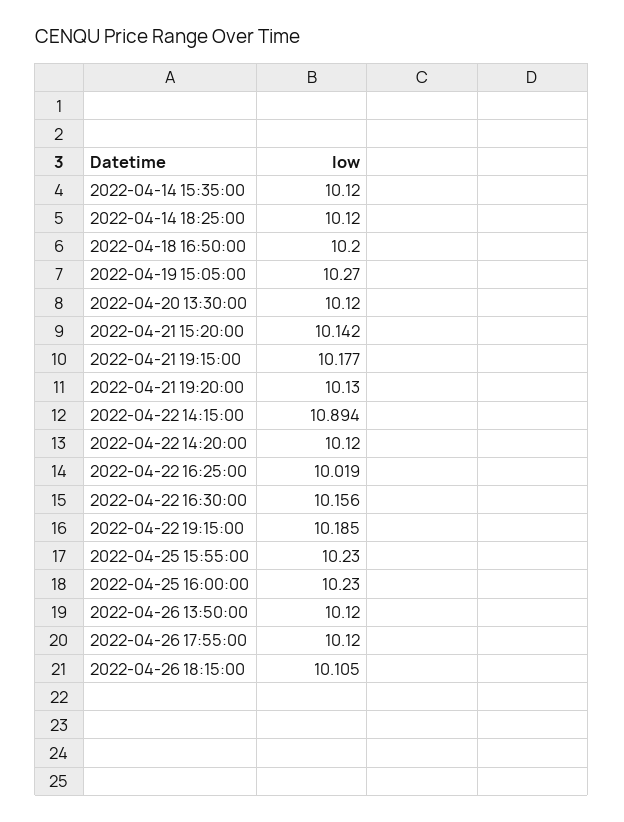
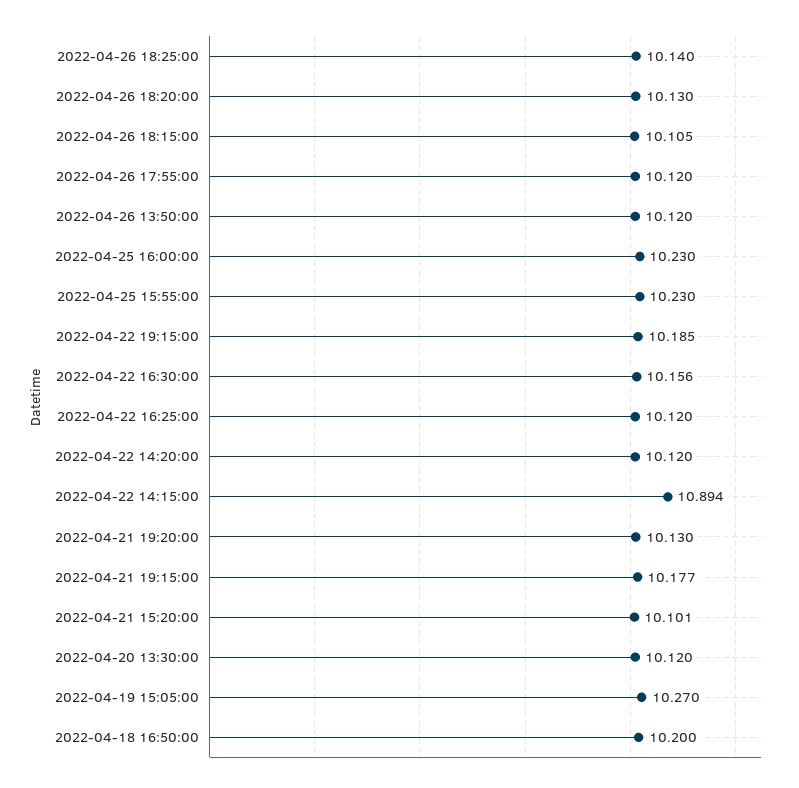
2022-04-14 15:35:00: 10.12 -> none
2022-04-14 18:25:00: 10.12 -> none
2022-04-21 15:20:00: 10.142 -> 10.101
2022-04-22 16:25:00: 10.019 -> 10.12
2022-04-26 18:25:00: none -> 10.14
2022-04-26 18:20:00: none -> 10.13

